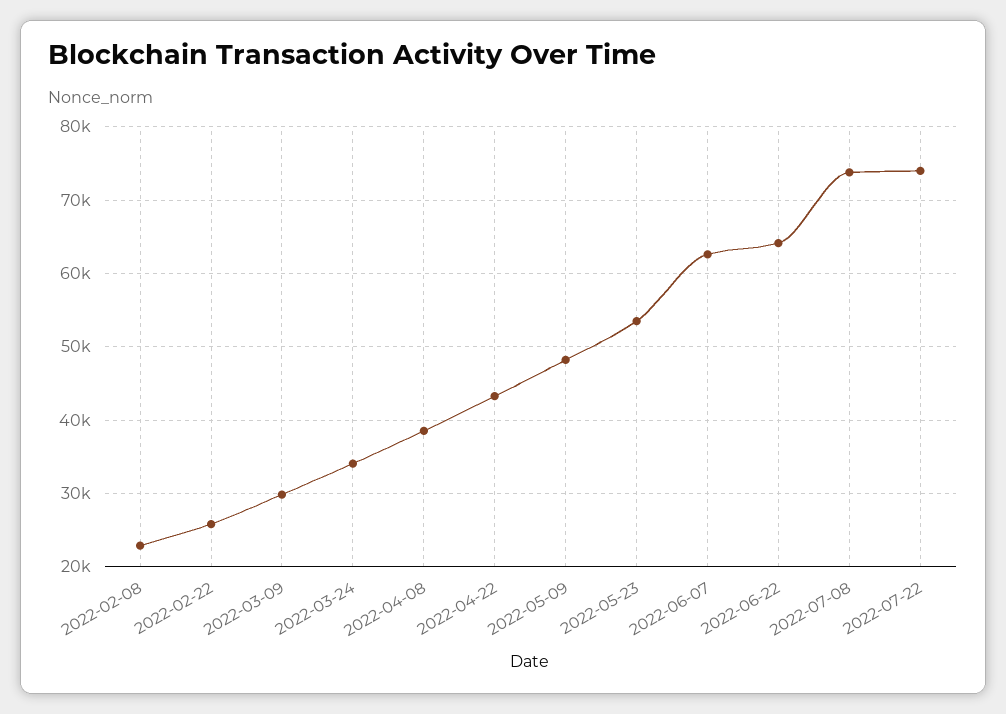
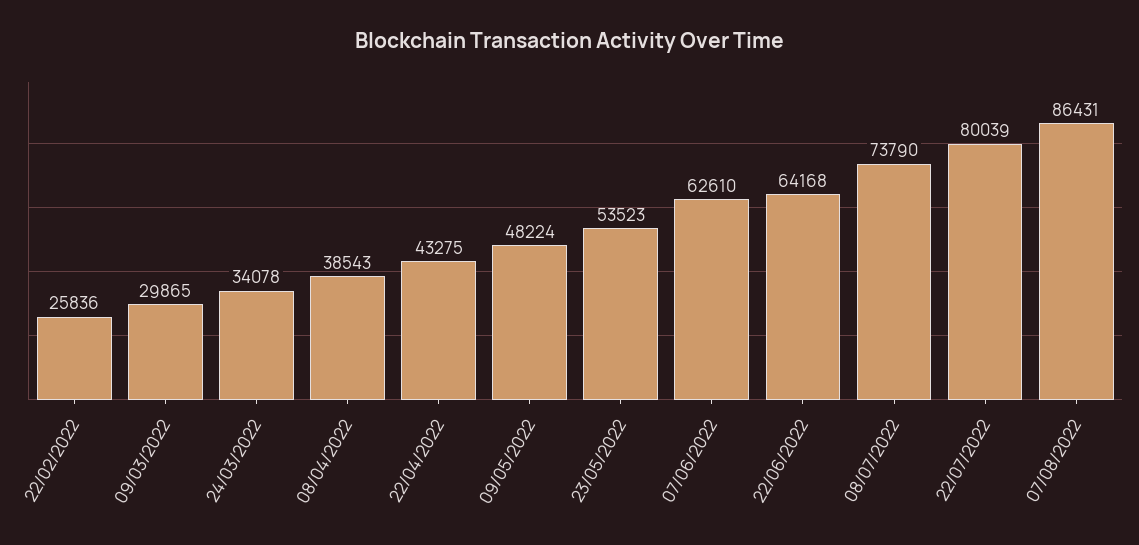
2022-02-08: 23000 -> none
2022-07-22: 74000 -> 80039
07/08/2022: none -> 86431

